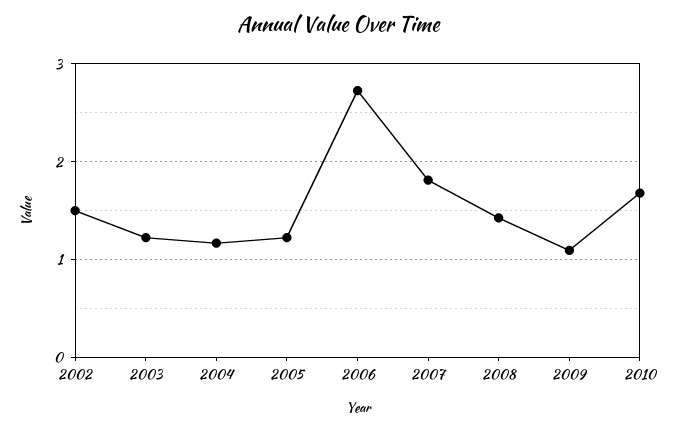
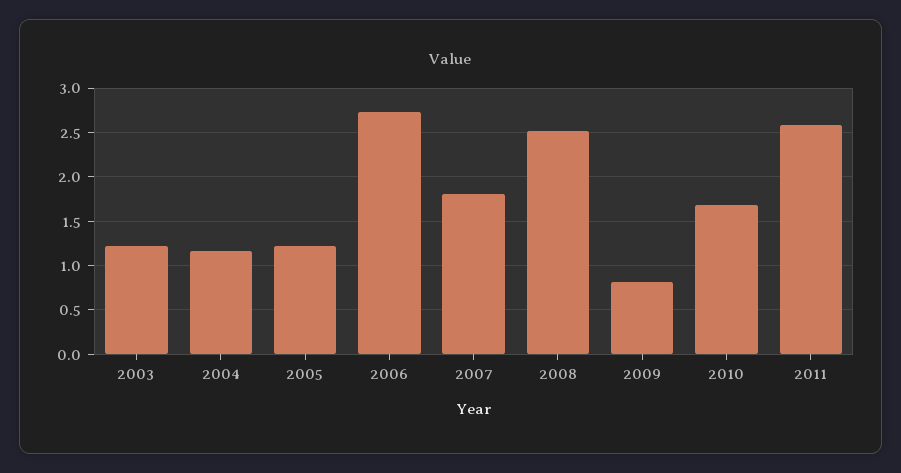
2002: 1.5 -> none
2008: 1.4 -> 2.5
2009: 1.1 -> 0.8
2011: none -> 2.6

